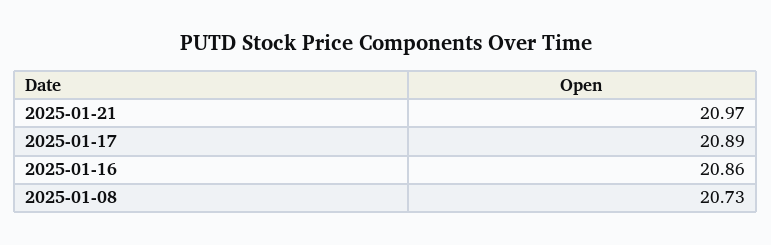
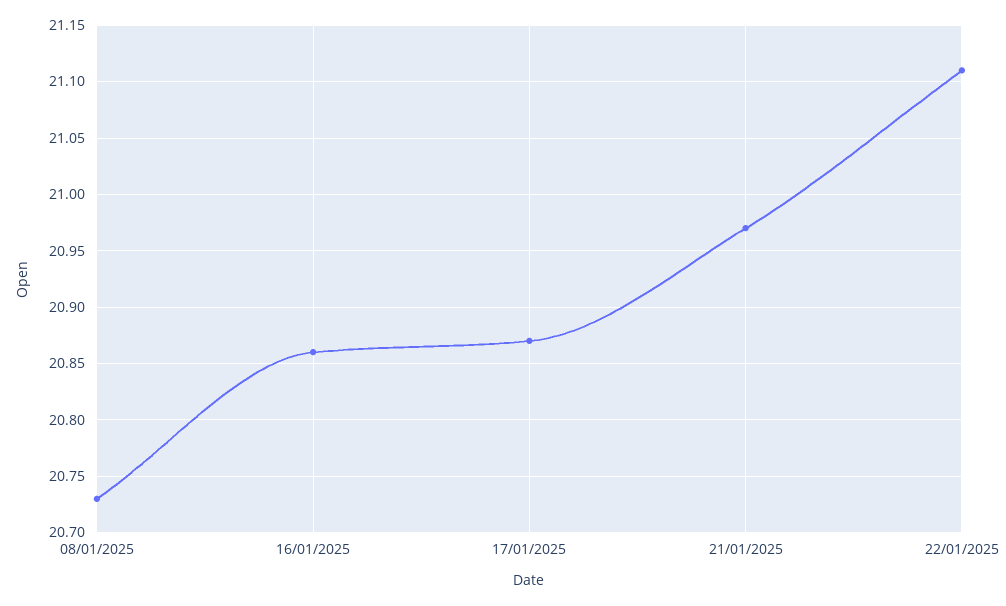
2025-01-17: 20.89 -> 20.87
22/01/2025: none -> 21.11

